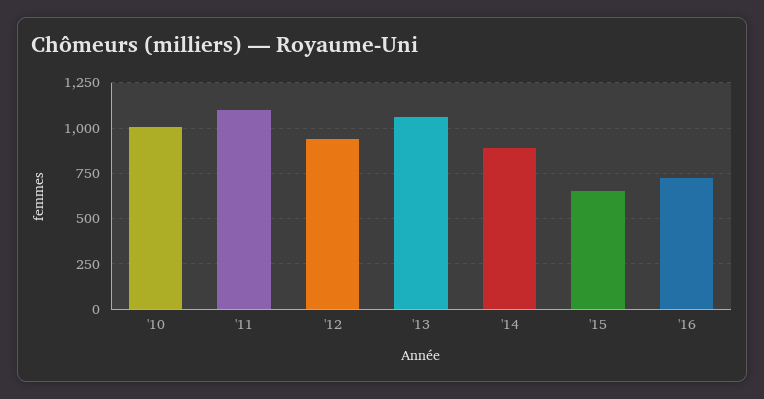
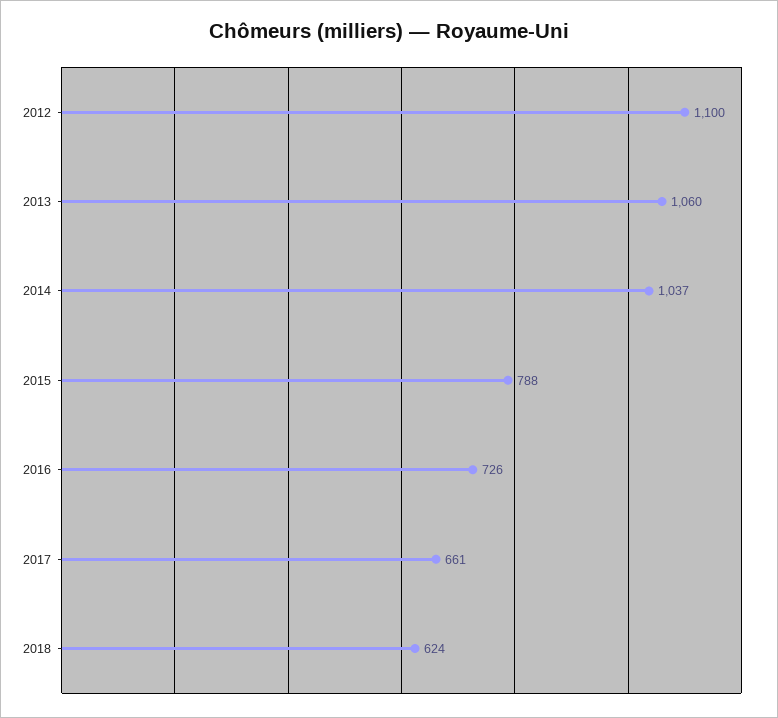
'10: 1000 -> none
'11: 1100 -> none
'12: 950 -> 1100
'14: 900 -> 1037
'15: 650 -> 788
2017: none -> 661
2018: none -> 624

